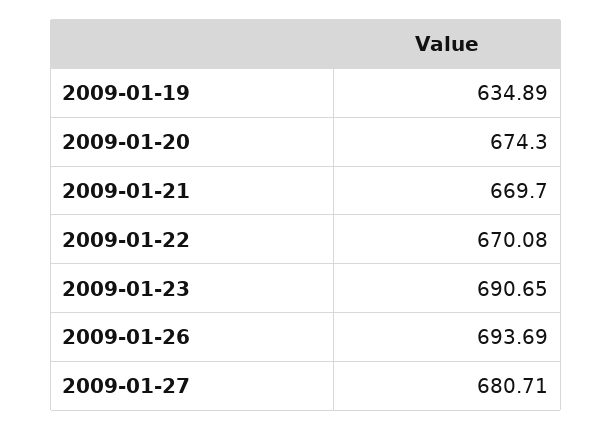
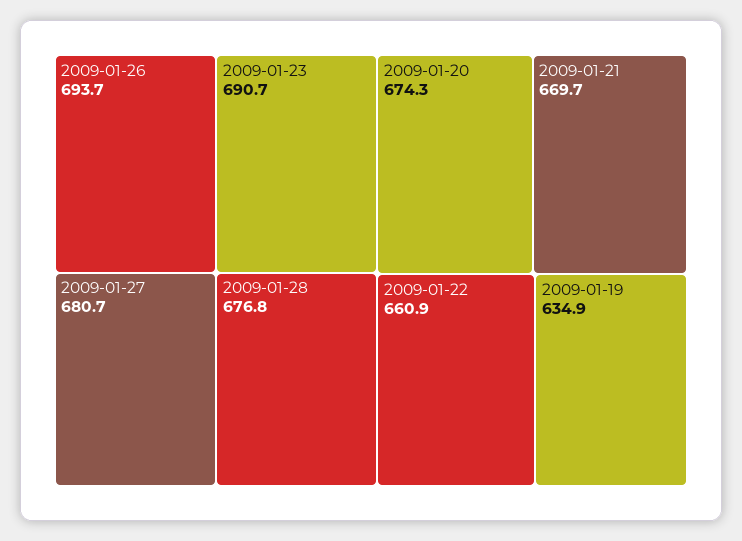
2009-01-22: 670.08 -> 660.9
2009-01-28: none -> 676.8

